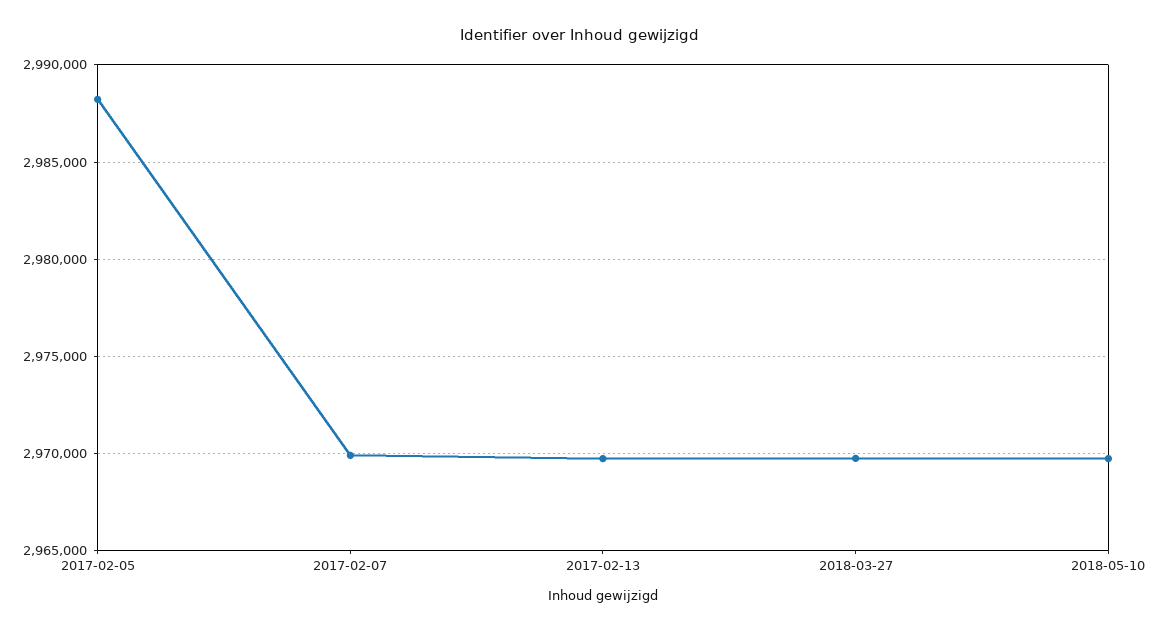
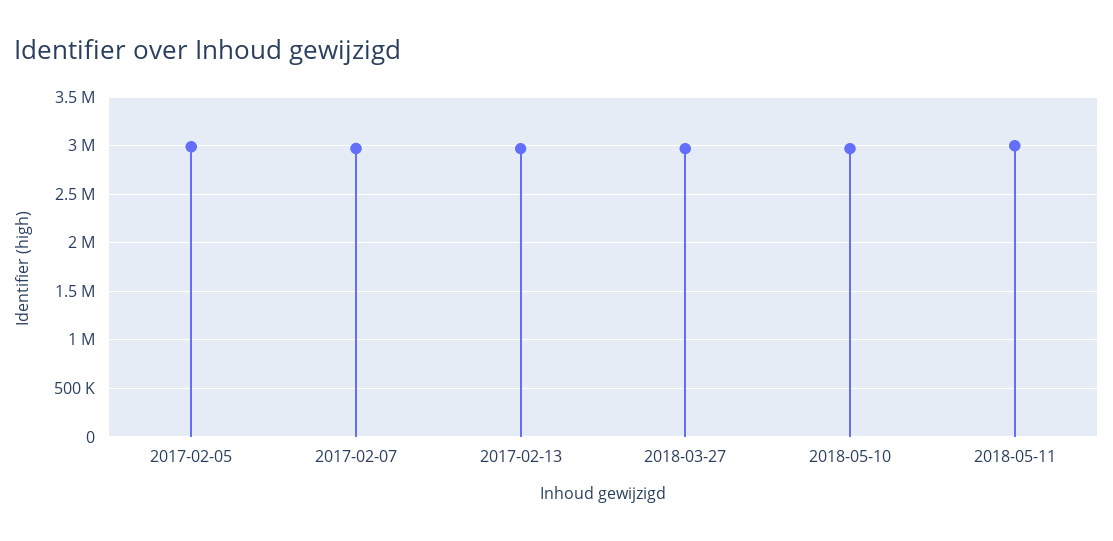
2018-05-11: none -> 3000000

